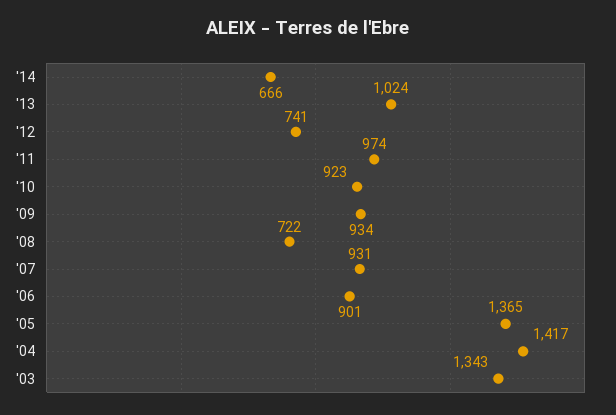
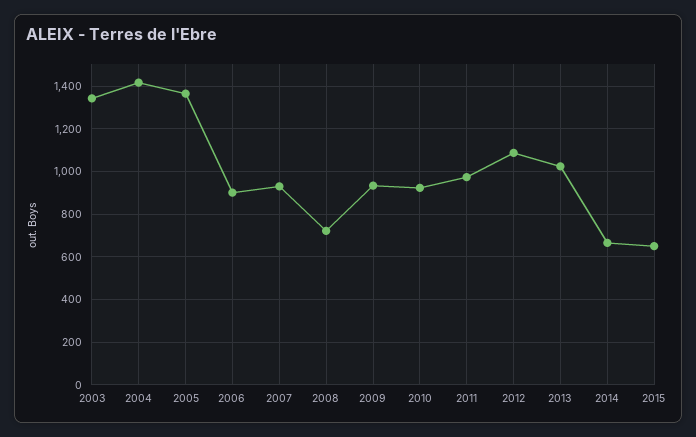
'12: 741 -> 1100
2015: none -> 650

